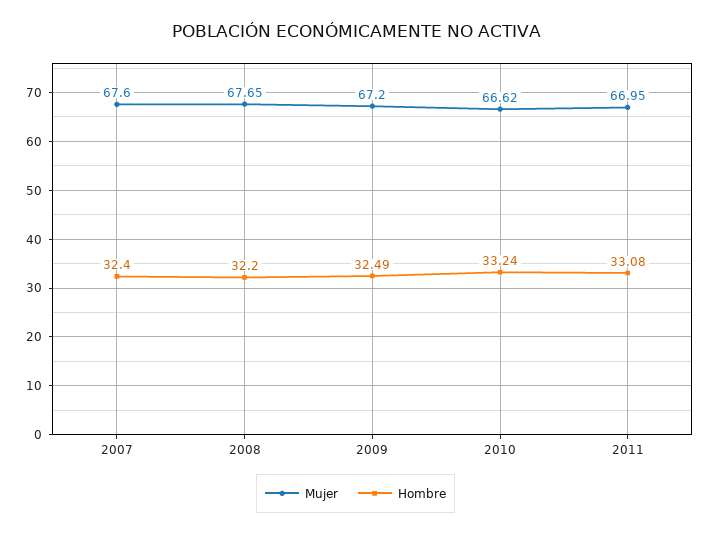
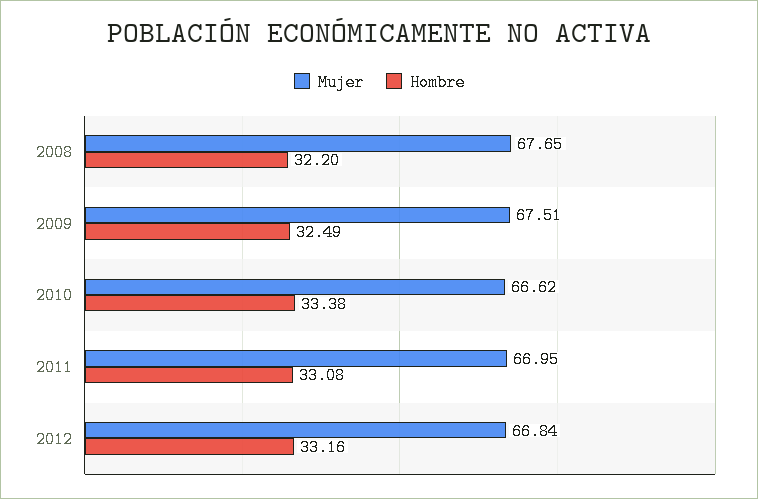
Mujer, 2007: 67.6 -> none
Hombre, 2007: 32.4 -> none
Mujer, 2009: 67.2 -> 67.51
Hombre, 2010: 33.24 -> 33.38
Mujer, 2012: none -> 66.84
Hombre, 2012: none -> 33.16

